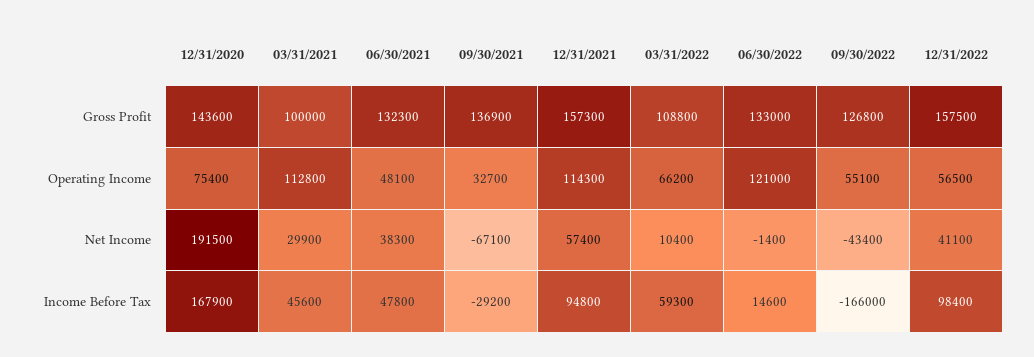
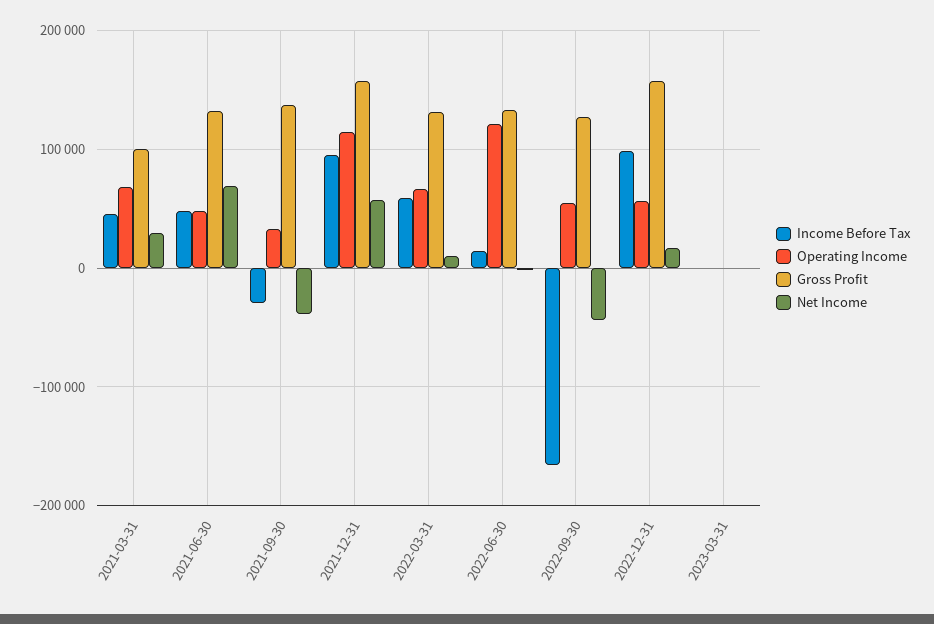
Gross Profit, 12/31/2020: 143600 -> none
Gross Profit, 03/31/2022: 108800 -> 130000
Operating Income, 12/31/2020: 75400 -> none
Operating Income, 03/31/2021: 112800 -> 70000
Net Income, 12/31/2020: 191500 -> none
Net Income, 06/30/2021: 38300 -> 70000
Net Income, 09/30/2021: -67100 -> -40000
Net Income, 12/31/2022: 41100 -> 20000
Income Before Tax, 12/31/2020: 167900 -> none
Income Before Tax, 2023-03-31: none -> 0
Operating Income, 2023-03-31: none -> 0
Gross Profit, 2023-03-31: none -> 0
Net Income, 2023-03-31: none -> 0

